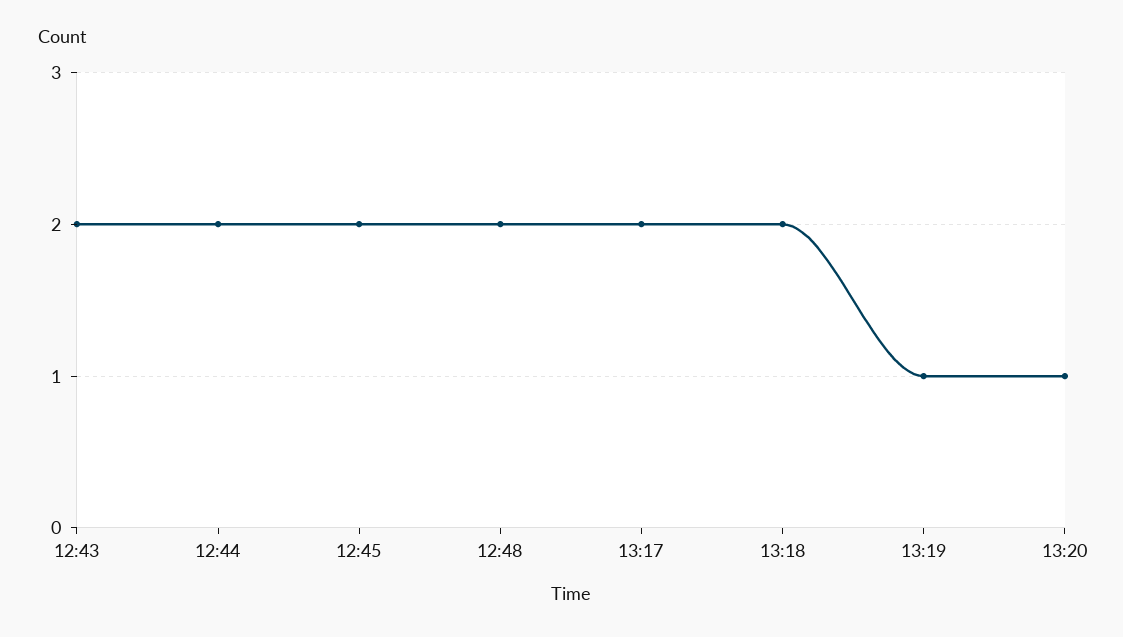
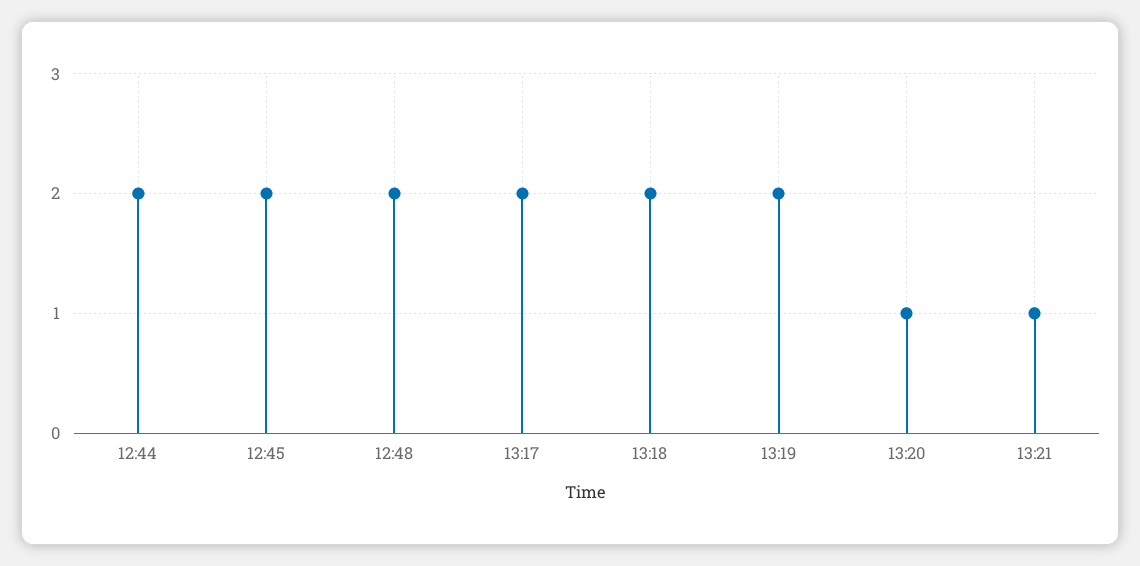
12:43: 2 -> none
13:19: 1 -> 2
13:21: none -> 1

